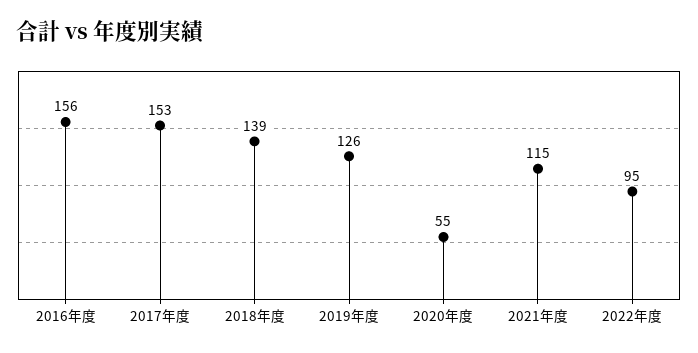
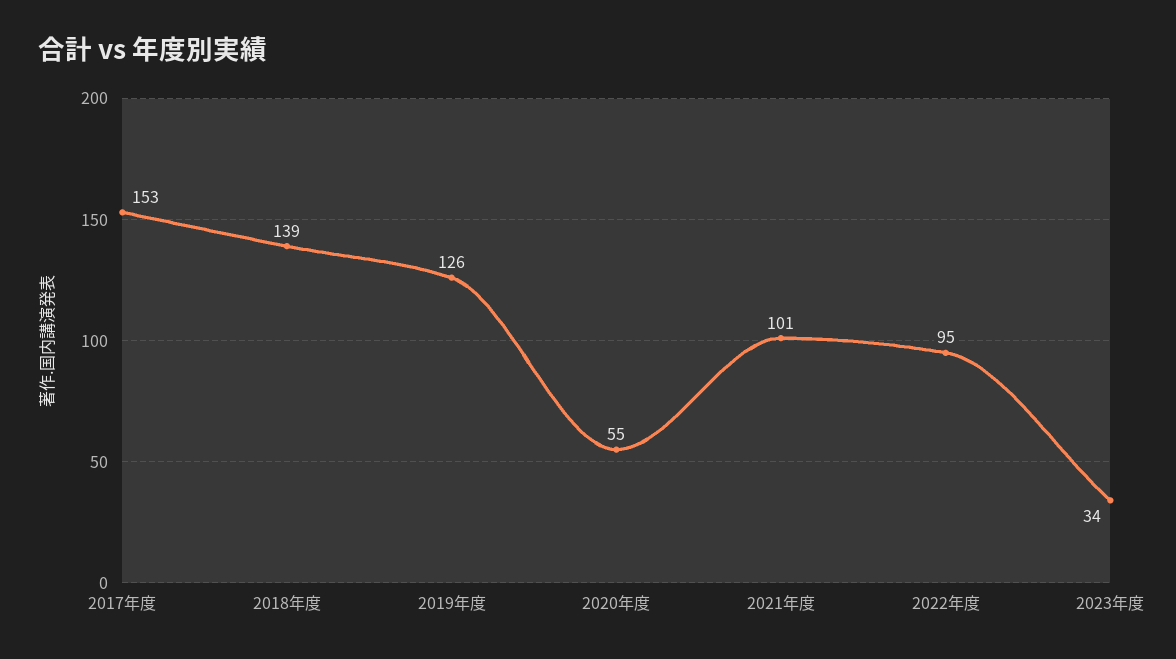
2016年度: 156 -> none
2021年度: 115 -> 101
2023年度: none -> 34

